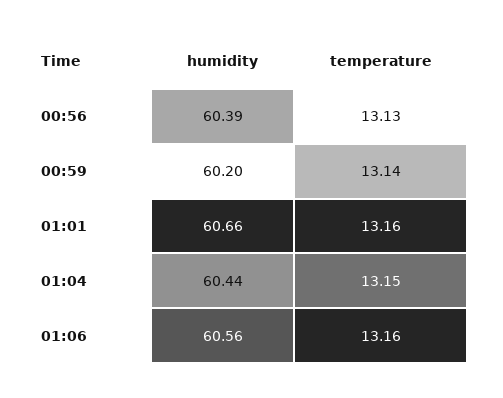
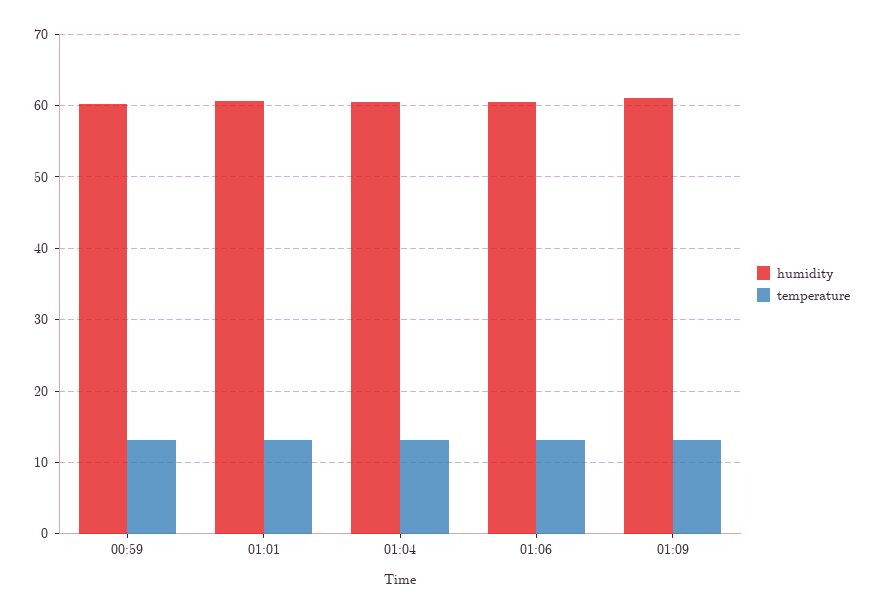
humidity, 00:56: 60.39 -> none
temperature, 00:56: 13.13 -> none
humidity, 01:09: none -> 61
temperature, 01:09: none -> 13

